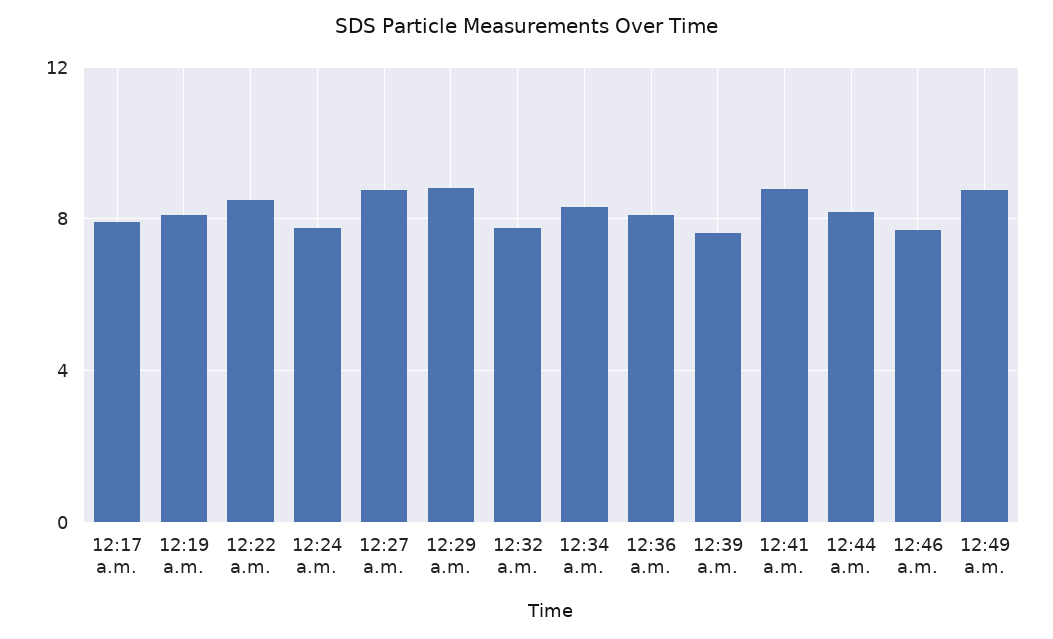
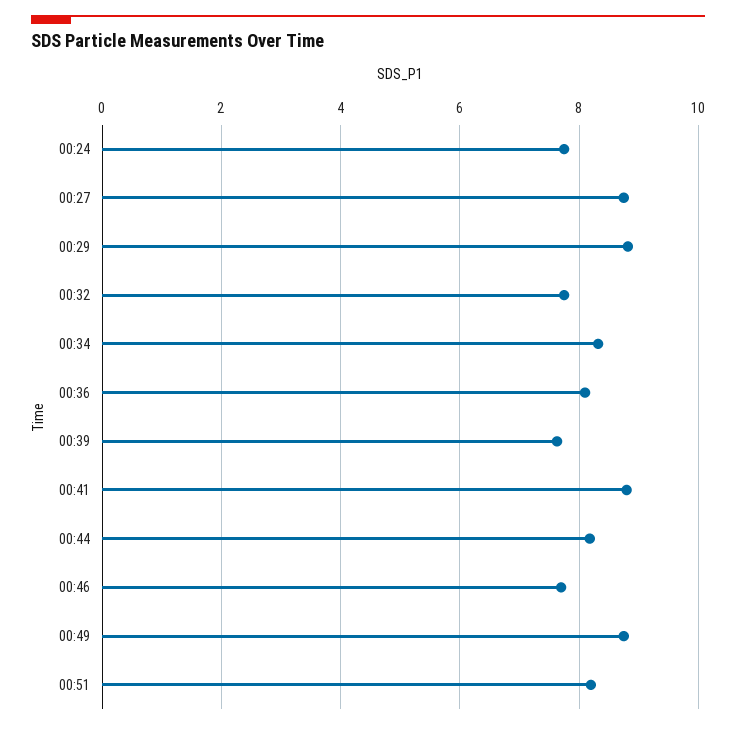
12:17 a.m.: 8 -> none
12:19 a.m.: 8 -> none
12:22 a.m.: 8.5 -> none
00:51: none -> 8.2

